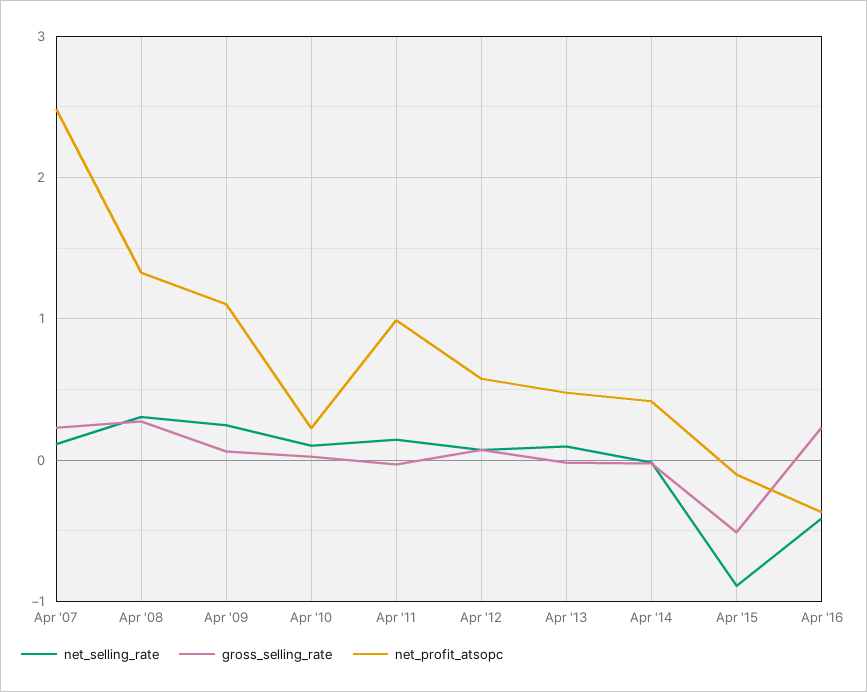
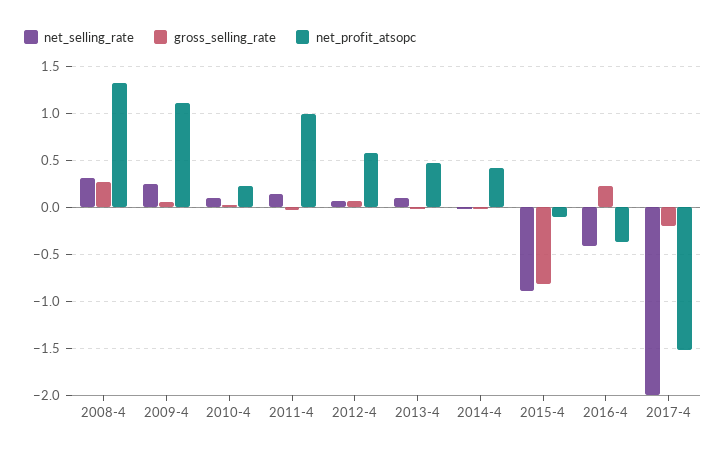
net_selling_rate, Apr '07: 0.1 -> none
gross_selling_rate, Apr '07: 0.2 -> none
net_profit_atsopc, Apr '07: 2.5 -> none
gross_selling_rate, Apr '15: -0.5 -> -0.8
net_selling_rate, 2017-4: none -> -2
gross_selling_rate, 2017-4: none -> -0.2
net_profit_atsopc, 2017-4: none -> -1.5

